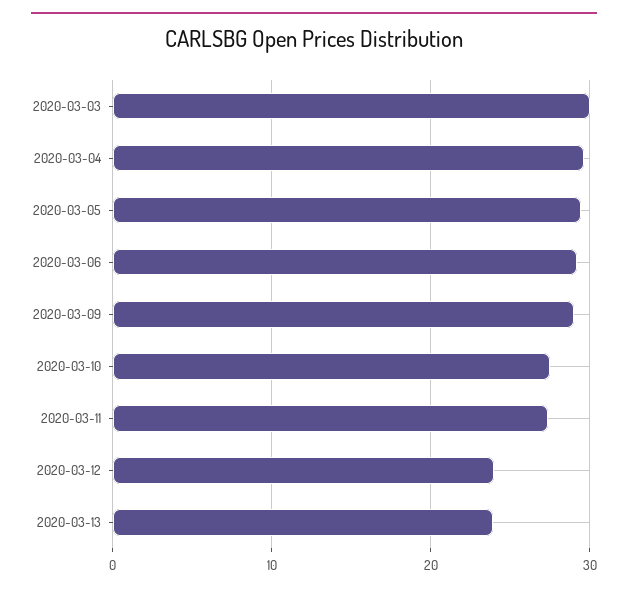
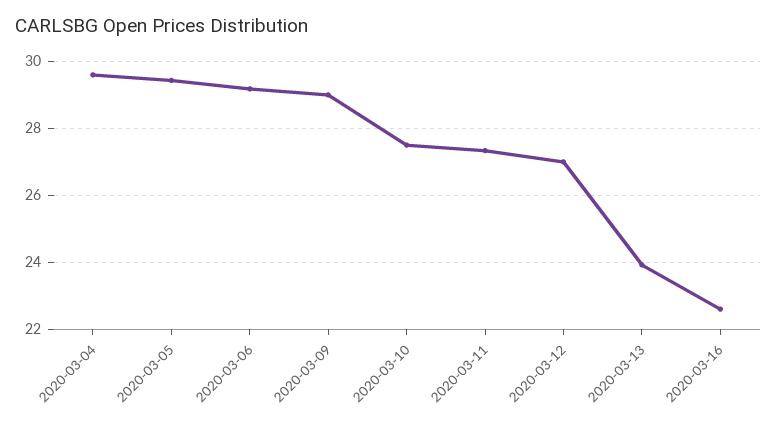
2020-03-03: 30 -> none
2020-03-12: 24 -> 27
2020-03-16: none -> 22.6

